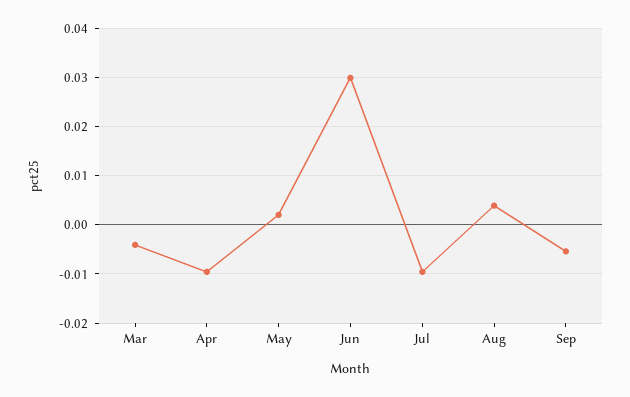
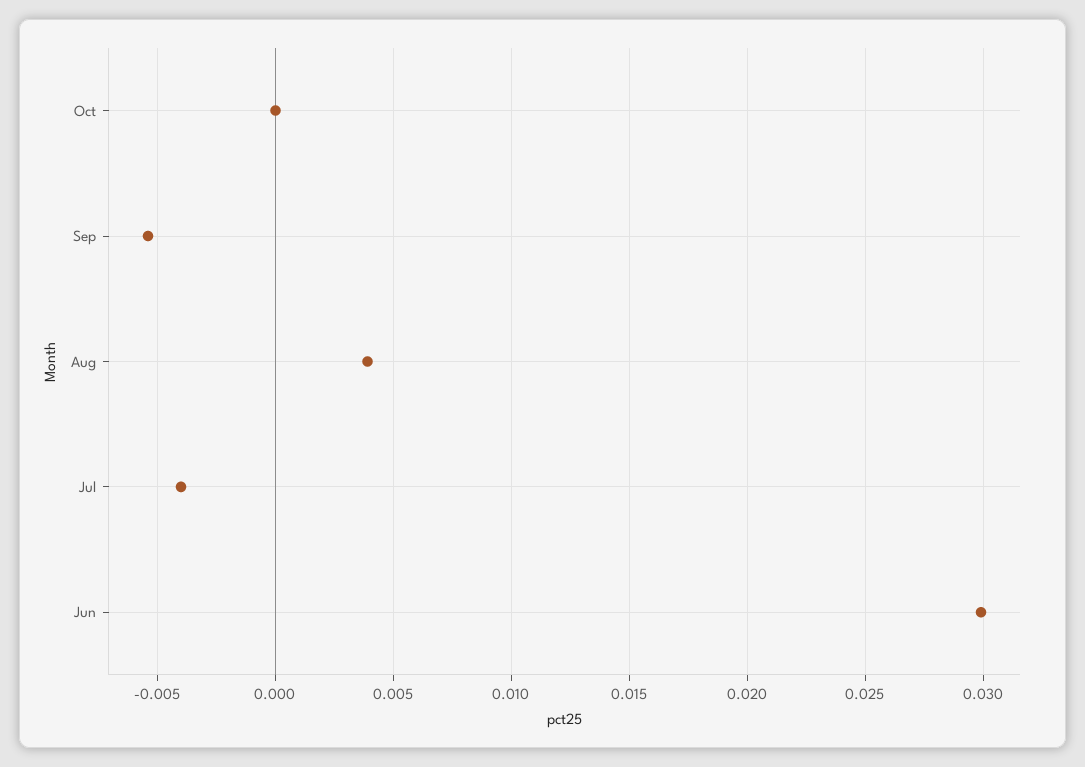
Mar: -0.004 -> none
Apr: -0.01 -> none
May: 0.002 -> none
Jul: -0.01 -> -0.004
Oct: none -> 0

